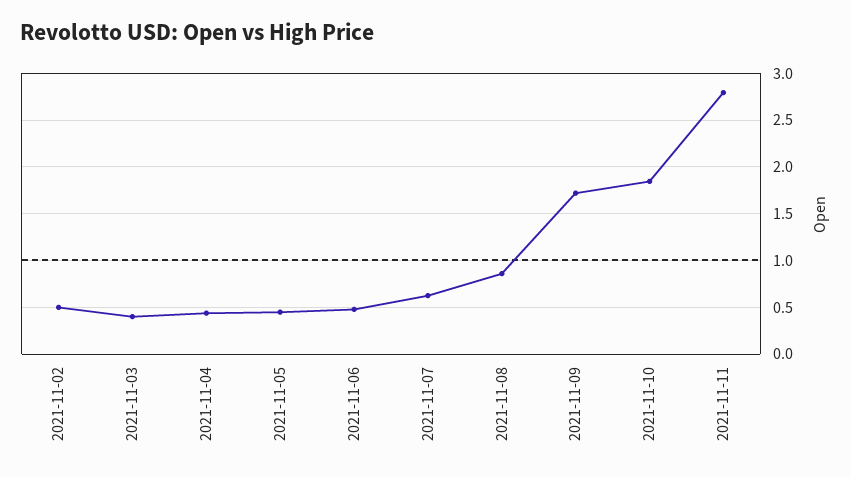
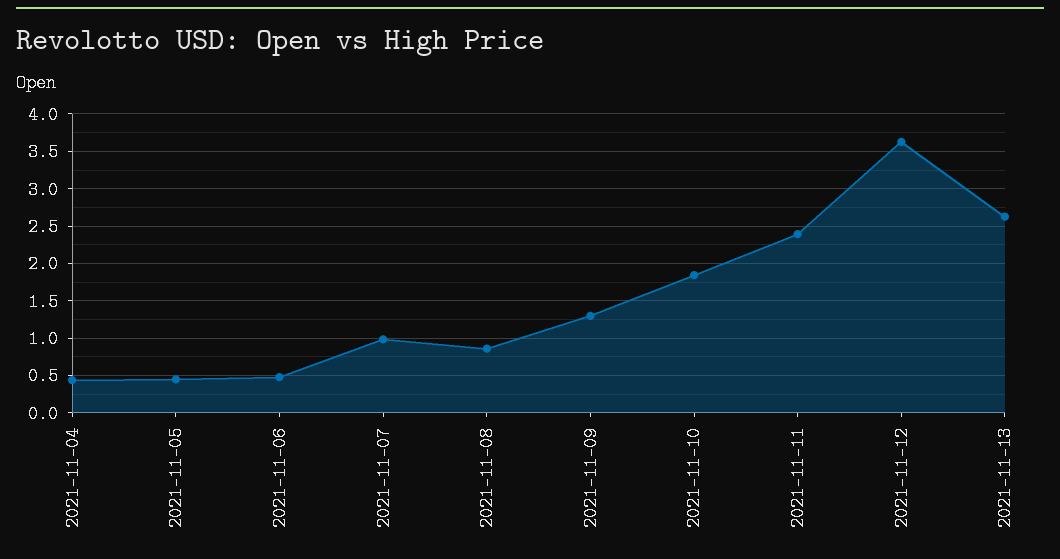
2021-11-02: 0.5 -> none
2021-11-03: 0.4 -> none
2021-11-07: 0.6 -> 1
2021-11-09: 1.7 -> 1.3
2021-11-11: 2.8 -> 2.4
2021-11-12: none -> 3.6
2021-11-13: none -> 2.6

